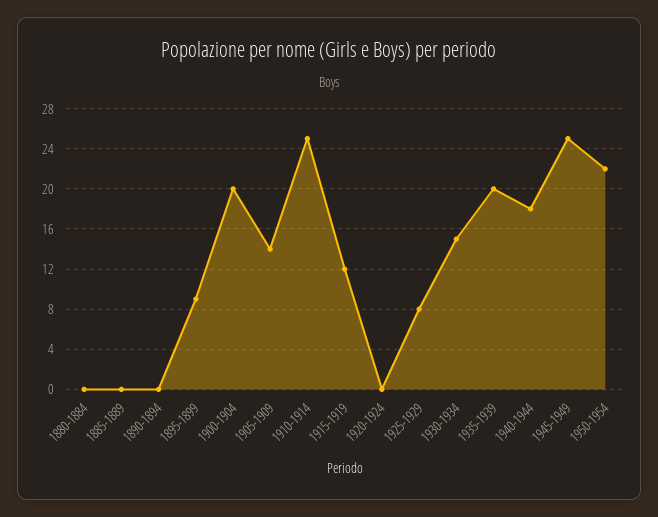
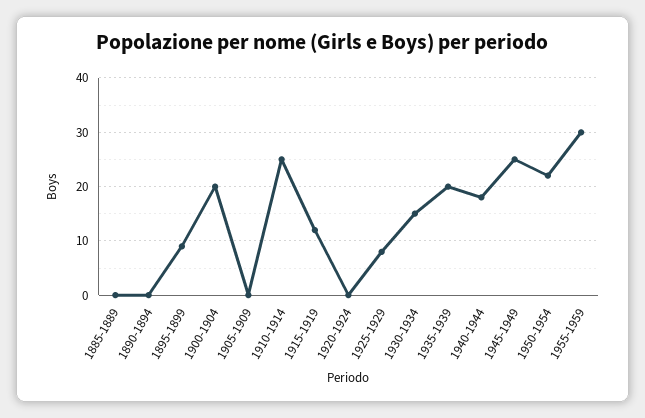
1880-1884: 0 -> none
1905-1909: 14 -> 0
1955-1959: none -> 30

